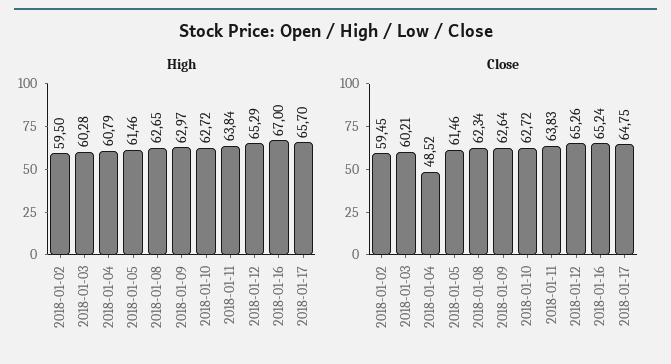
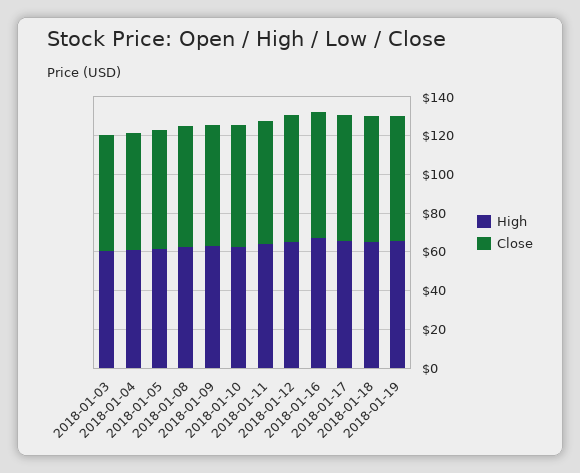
High, 2018-01-02: 59.5 -> none
Close, 2018-01-02: 59.45 -> none
Close, 2018-01-04: 48.52 -> 60
High, 2018-01-18: none -> 65
Close, 2018-01-18: none -> 65
High, 2018-01-19: none -> 65
Close, 2018-01-19: none -> 65

